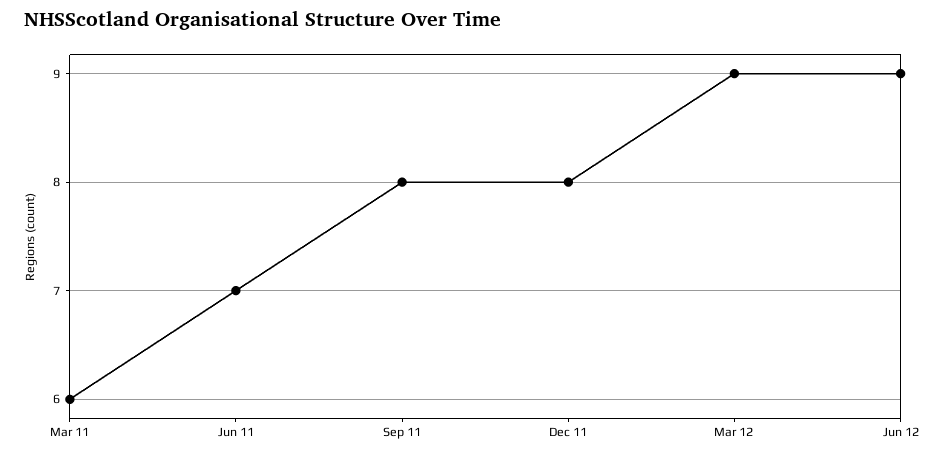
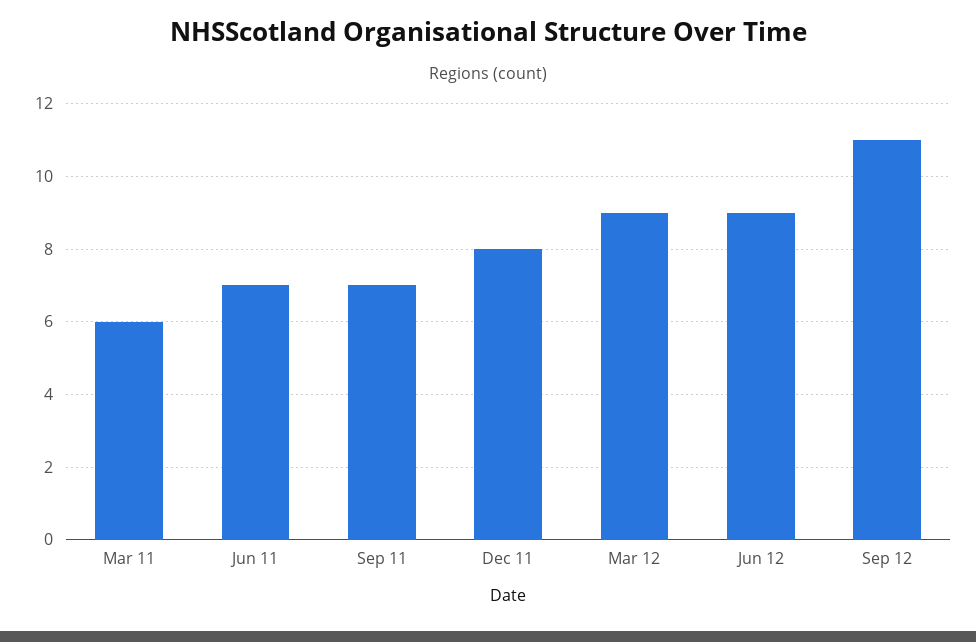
Sep 11: 8 -> 7
Sep 12: none -> 11

